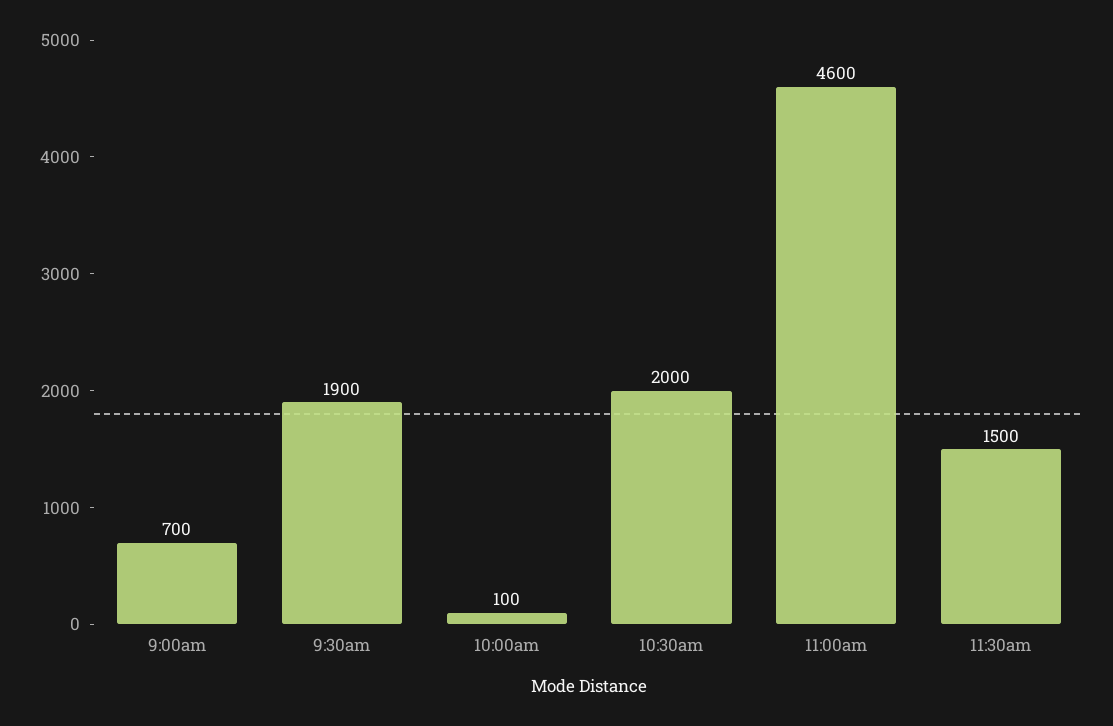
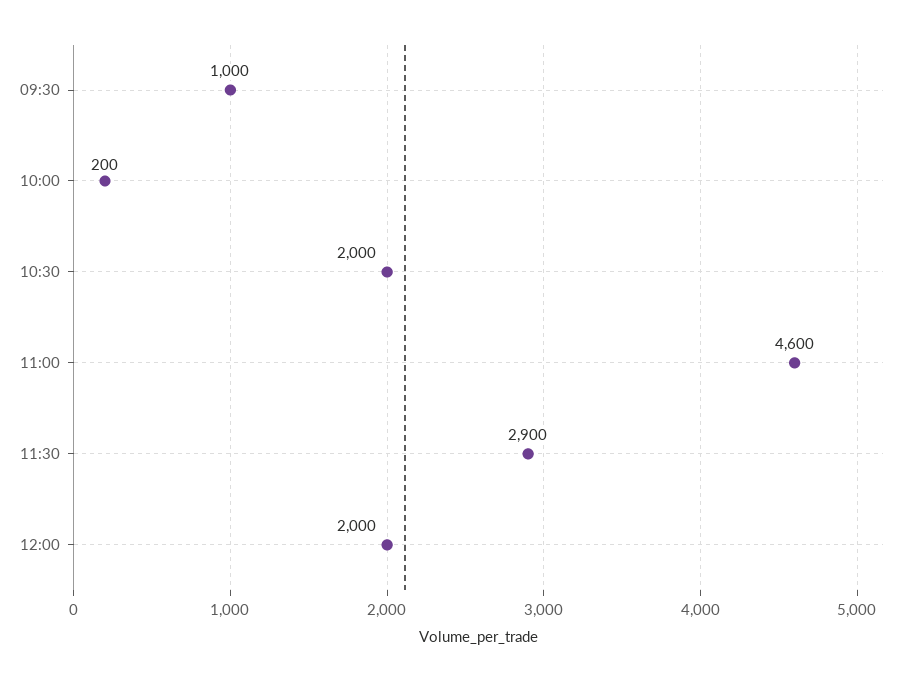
9:00am: 700 -> none
9:30am: 1900 -> 1000
10:00am: 100 -> 200
11:30am: 1500 -> 2900
12:00: none -> 2000

